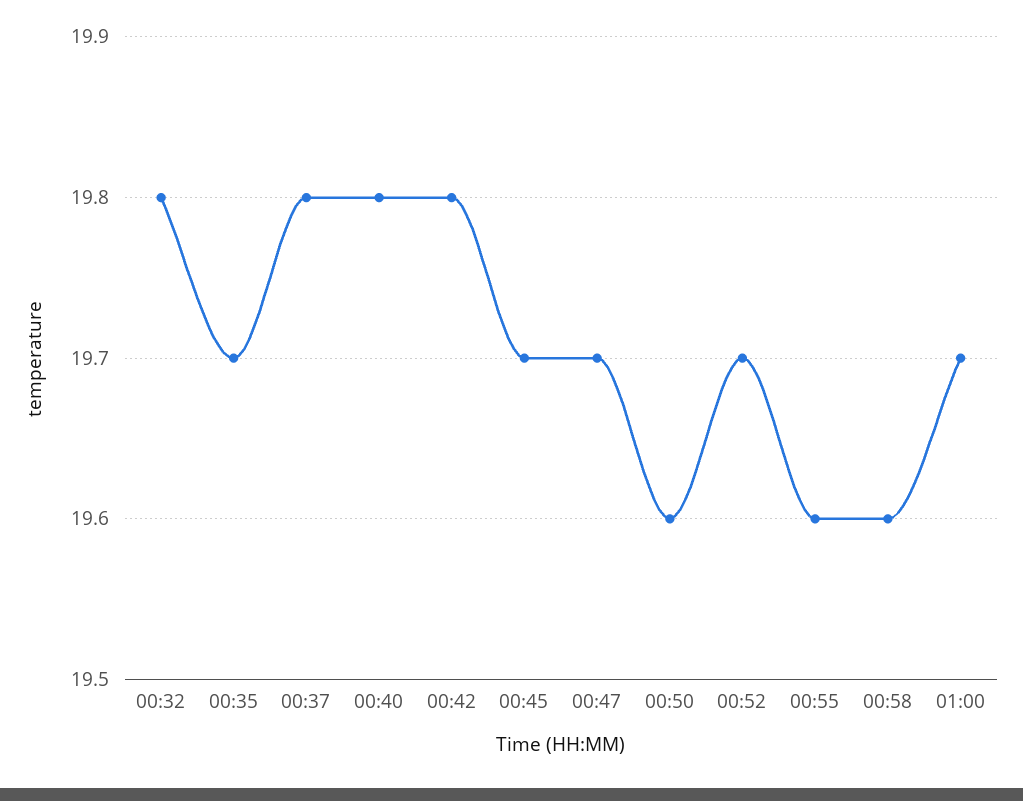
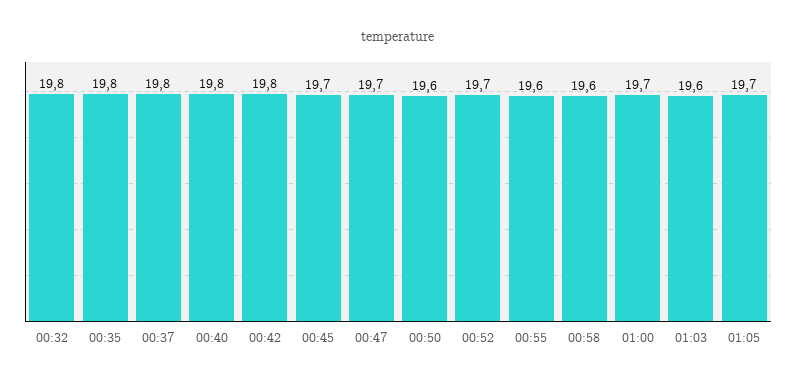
00:35: 19.7 -> 19.8
01:03: none -> 19.6
01:05: none -> 19.7

